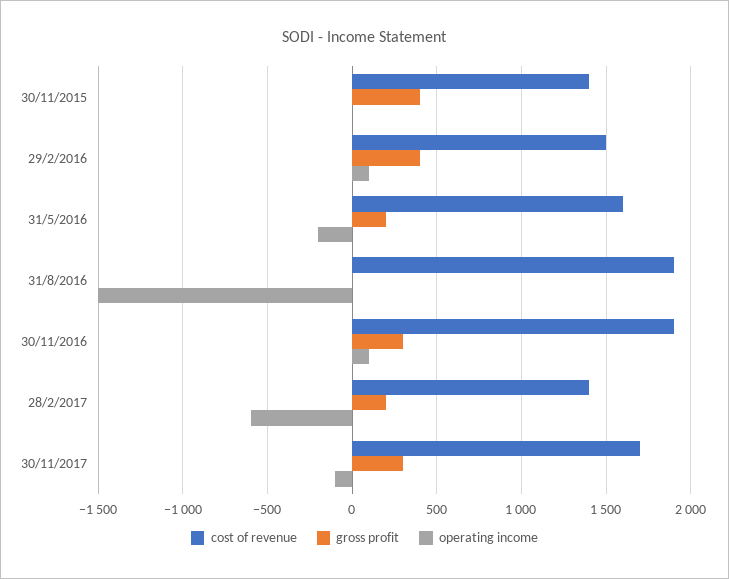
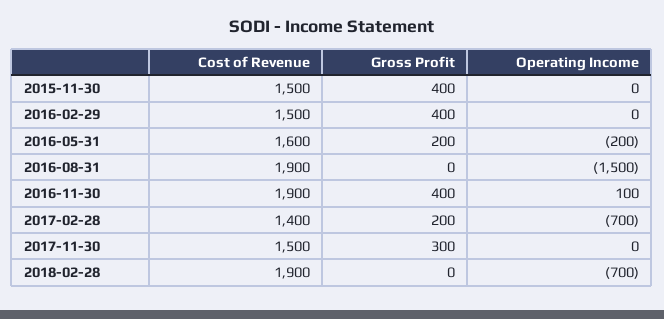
cost of revenue, 30/11/2015: 1400 -> 1500
operating income, 29/2/2016: 100 -> 0
gross profit, 30/11/2016: 300 -> 400
operating income, 28/2/2017: -600 -> -700
cost of revenue, 30/11/2017: 1700 -> 1500
operating income, 30/11/2017: -100 -> 0
cost of revenue, 2018-02-28: none -> 1900
gross profit, 2018-02-28: none -> 0
operating income, 2018-02-28: none -> -700

